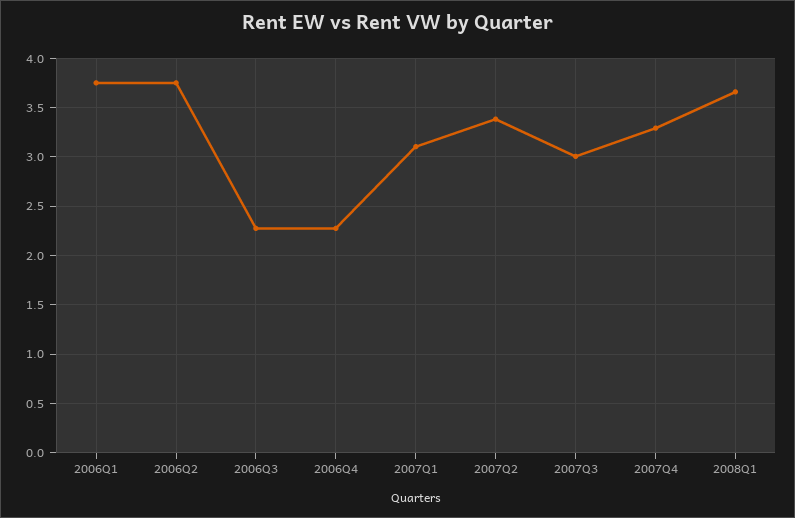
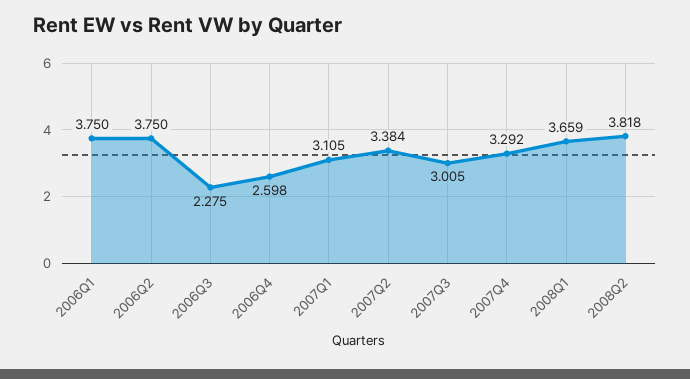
2006Q4: 2.3 -> 2.598
2008Q2: none -> 3.818

